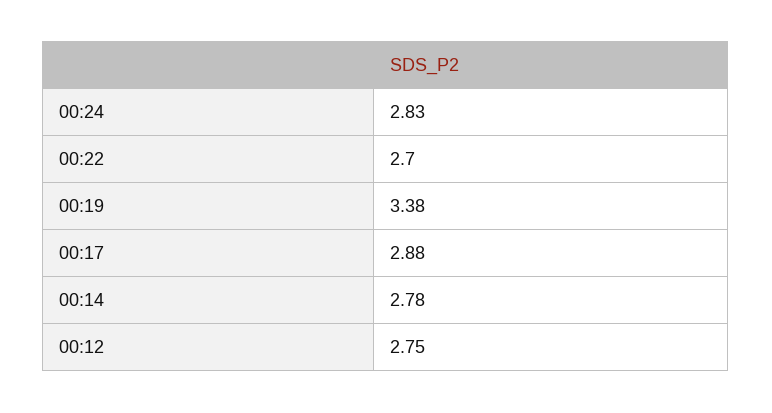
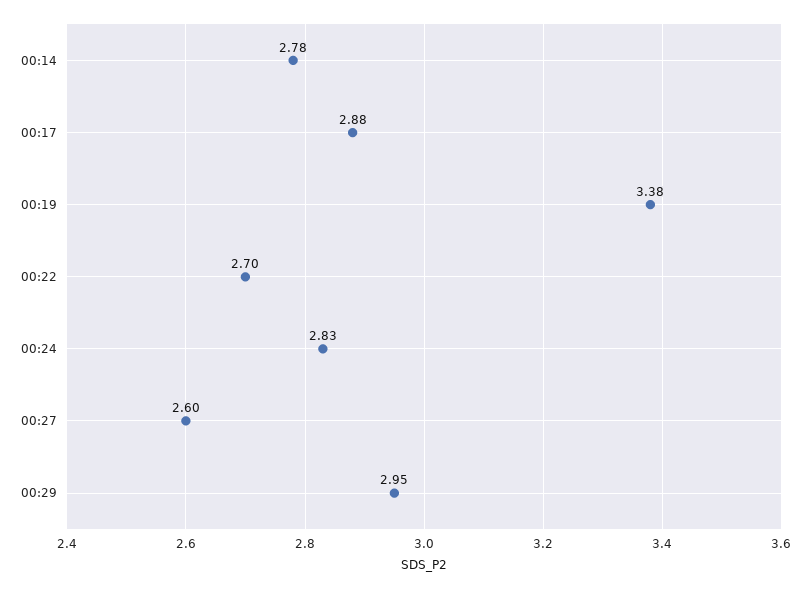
00:12: 2.75 -> none
00:27: none -> 2.6
00:29: none -> 2.95

